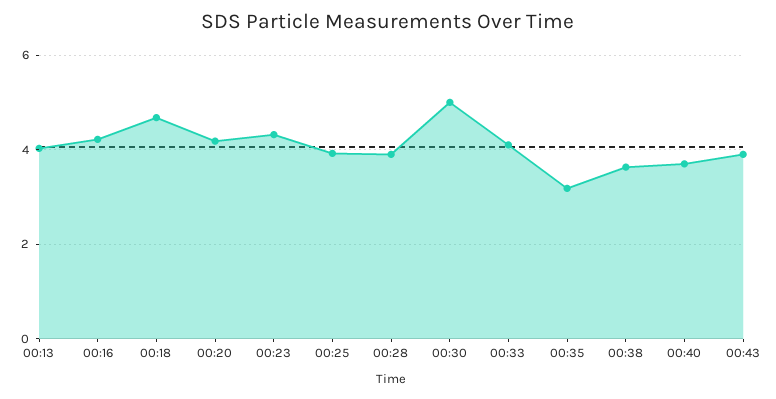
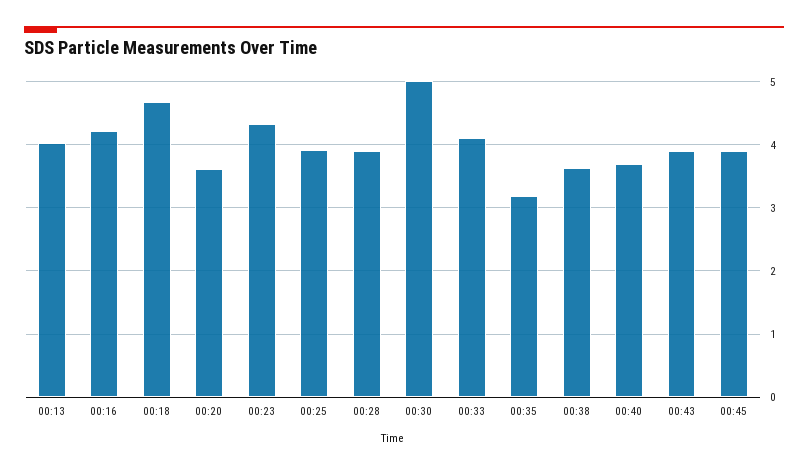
00:20: 4.2 -> 3.6
00:45: none -> 3.9

